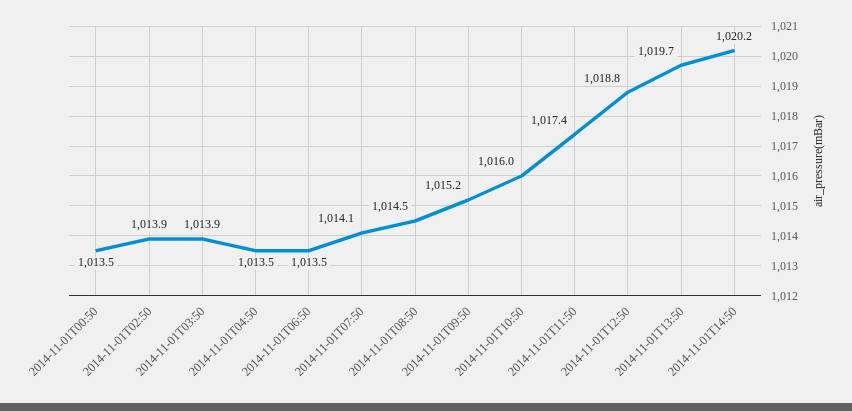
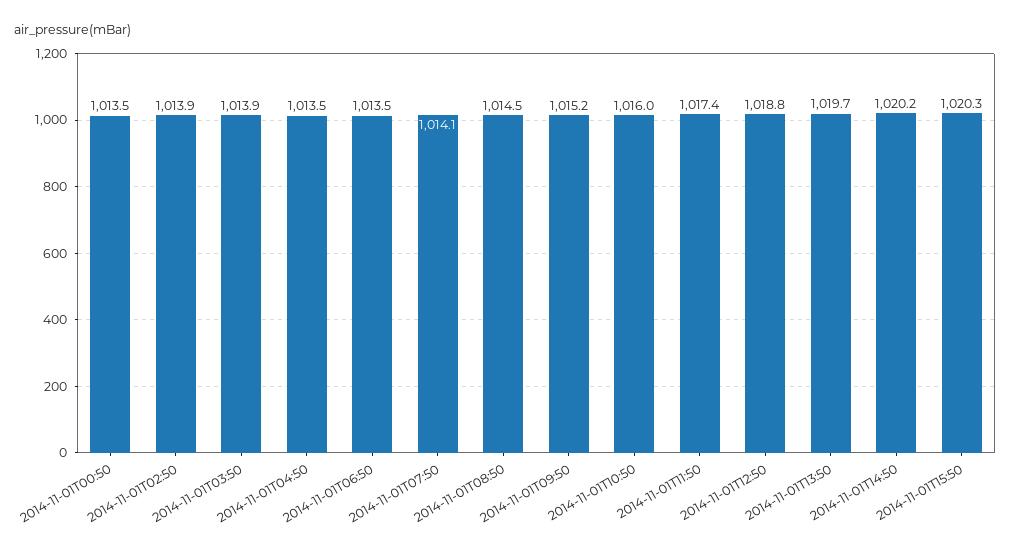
2014-11-01T15:50: none -> 1020.3

